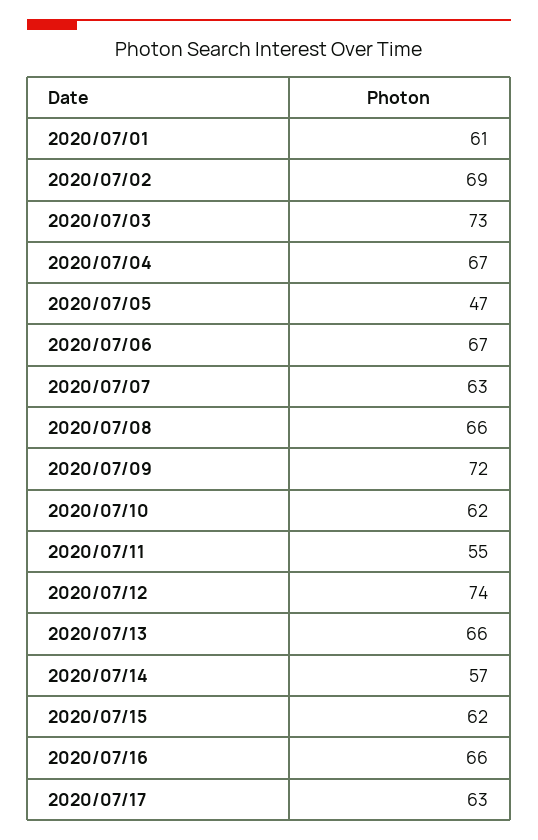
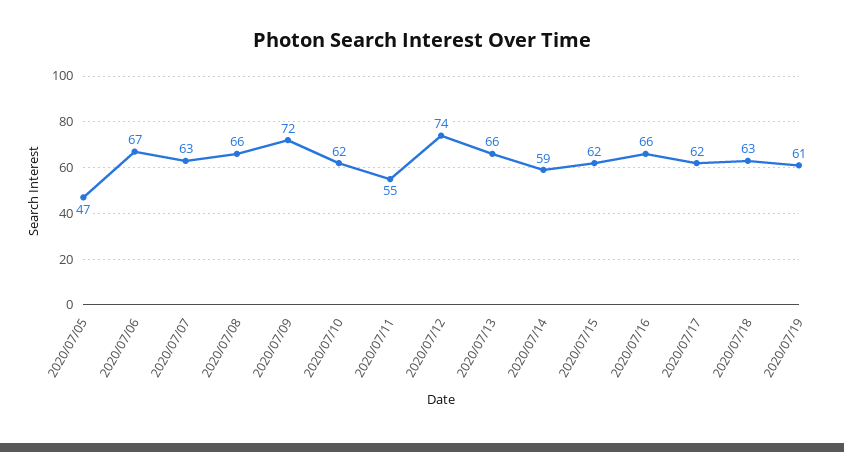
2020/07/01: 61 -> none
2020/07/02: 69 -> none
2020/07/03: 73 -> none
2020/07/04: 67 -> none
2020/07/14: 57 -> 59
2020/07/17: 63 -> 62
2020/07/18: none -> 63
2020/07/19: none -> 61

